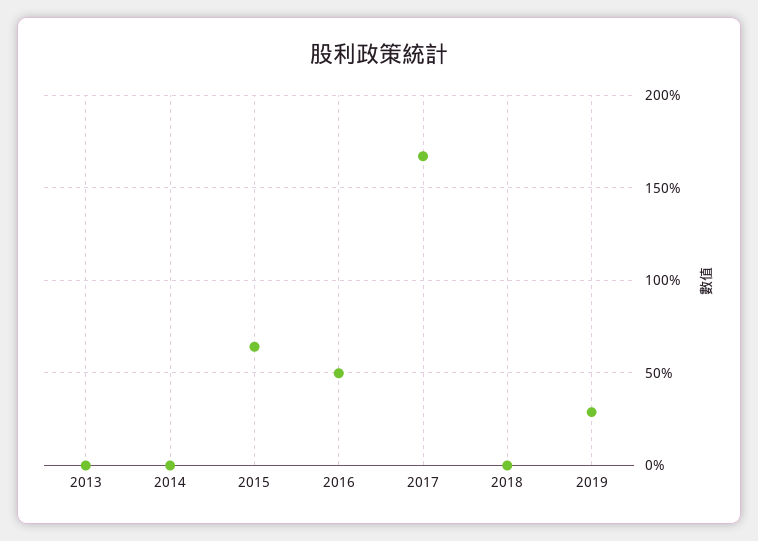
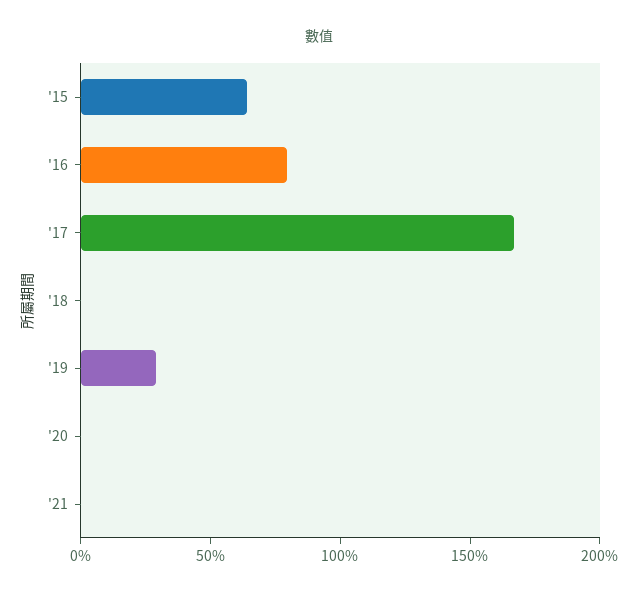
2013: 0 -> none
2014: 0 -> none
2016: 50 -> 80
'20: none -> 0
'21: none -> 0

